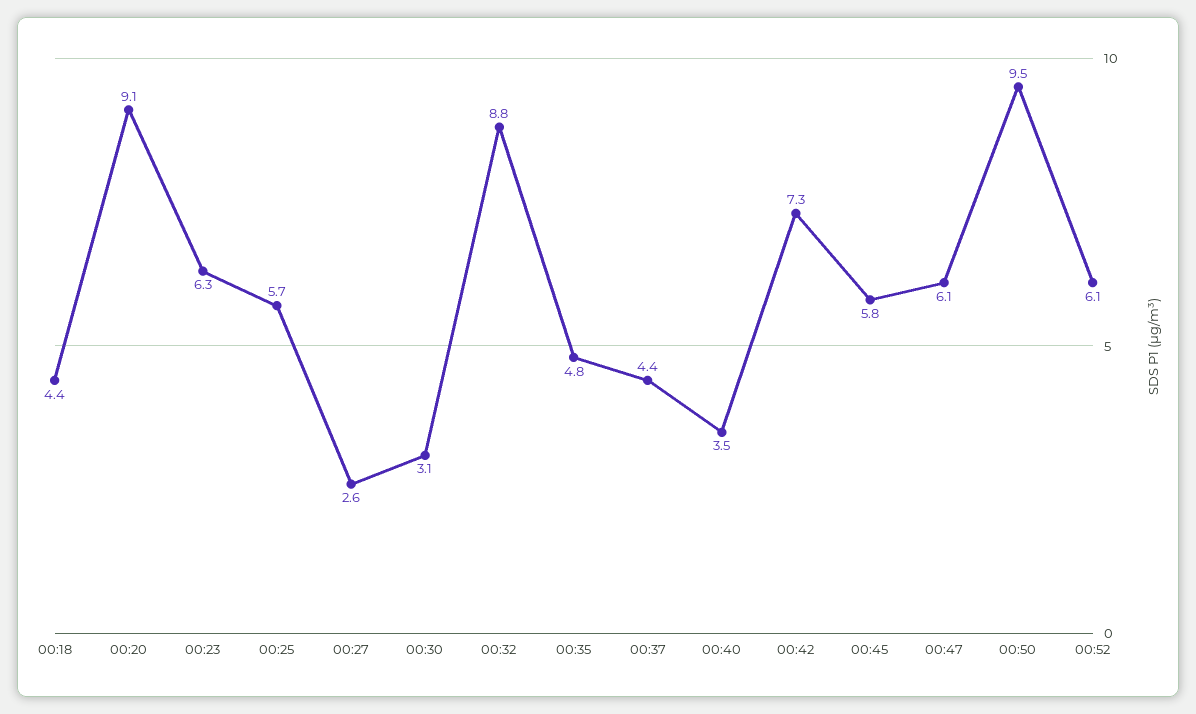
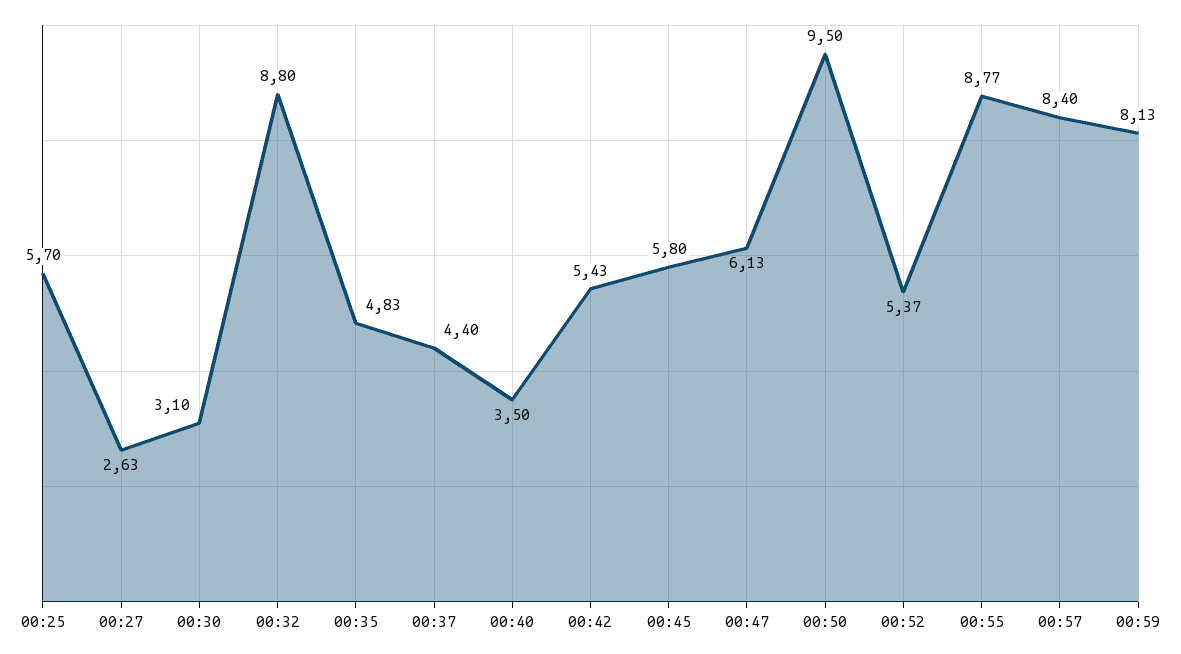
00:18: 4.4 -> none
00:20: 9.1 -> none
00:23: 6.3 -> none
00:42: 7.3 -> 5.43
00:52: 6.1 -> 5.37
00:55: none -> 8.77
00:57: none -> 8.4
00:59: none -> 8.13

